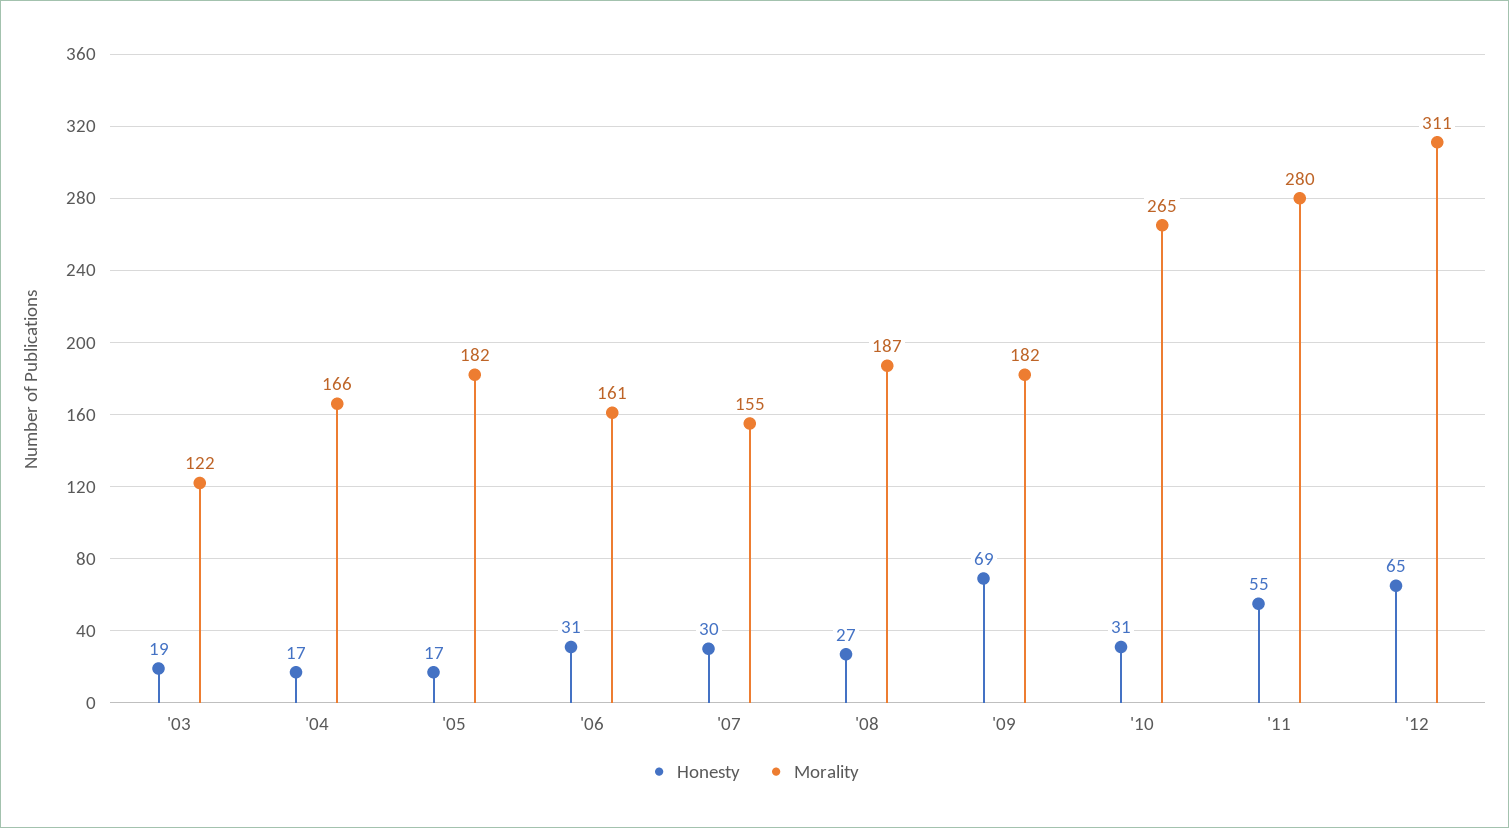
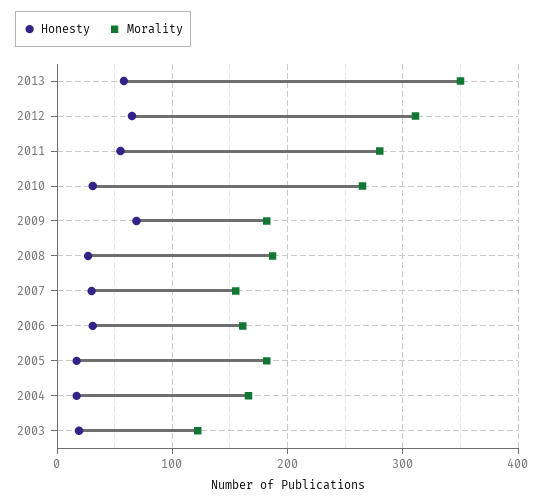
Honesty, 2013: none -> 60
Morality, 2013: none -> 350

